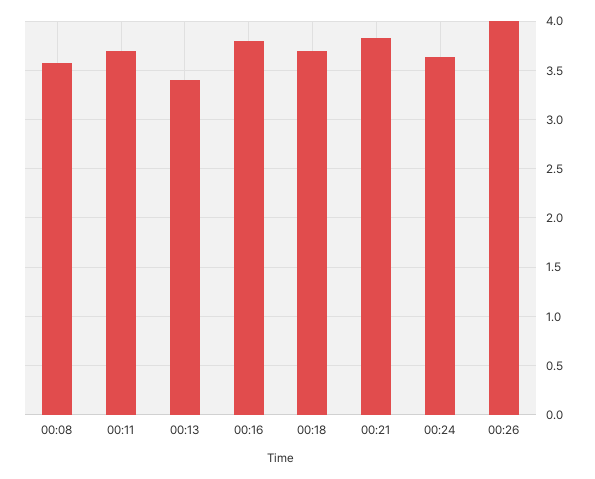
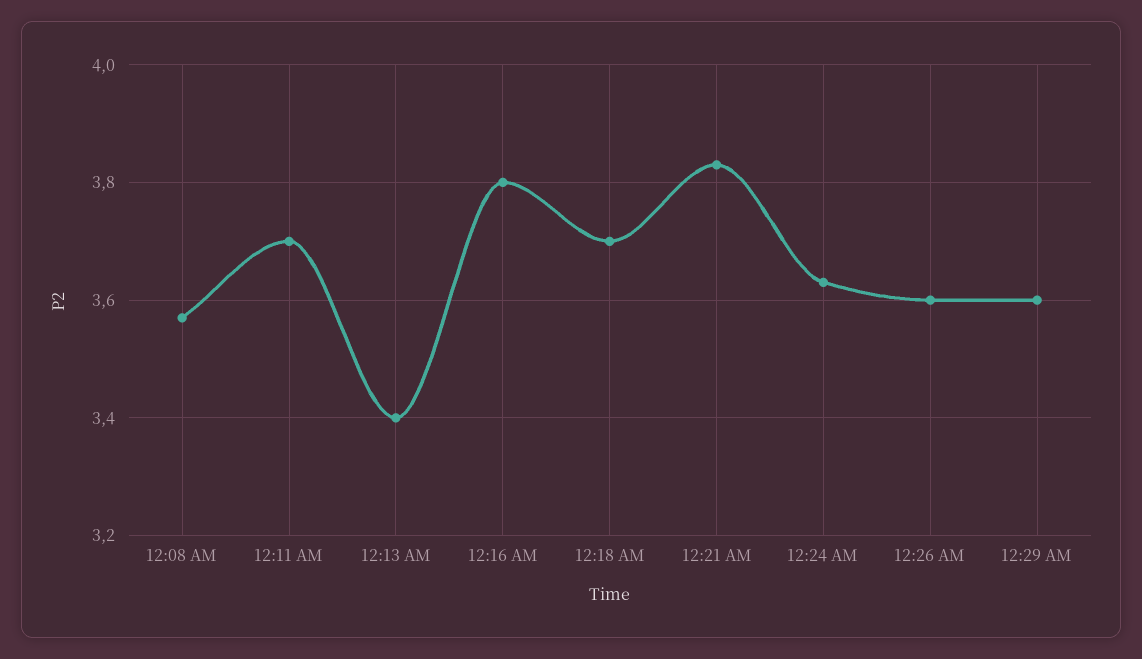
00:26: 4 -> 3.6
12:29 AM: none -> 3.6

